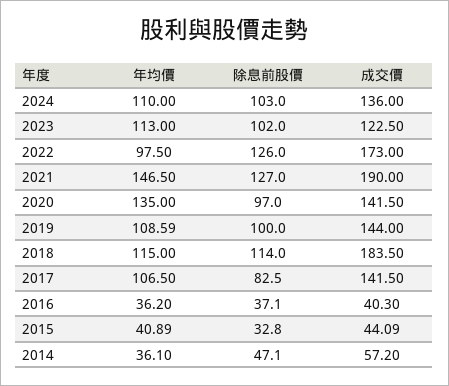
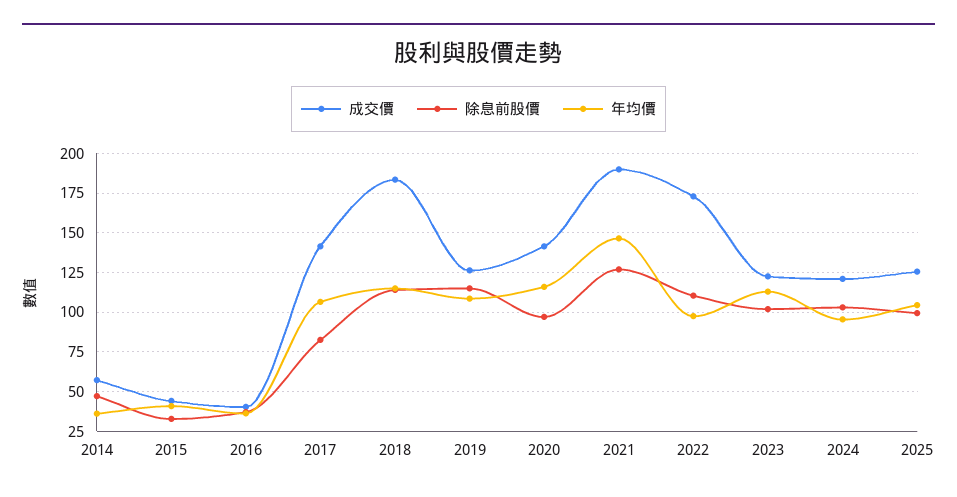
年均價, 2024: 110 -> 95
成交價, 2024: 136 -> 120
除息前股價, 2022: 126 -> 110
年均價, 2020: 135 -> 115
除息前股價, 2019: 100 -> 115
成交價, 2019: 144 -> 125
成交價, 2025: none -> 125
除息前股價, 2025: none -> 100
年均價, 2025: none -> 105

